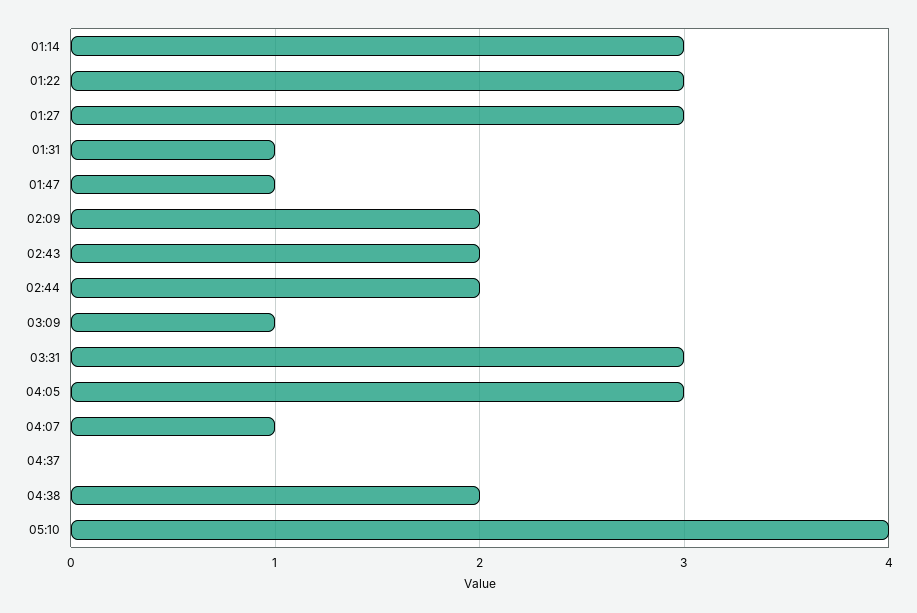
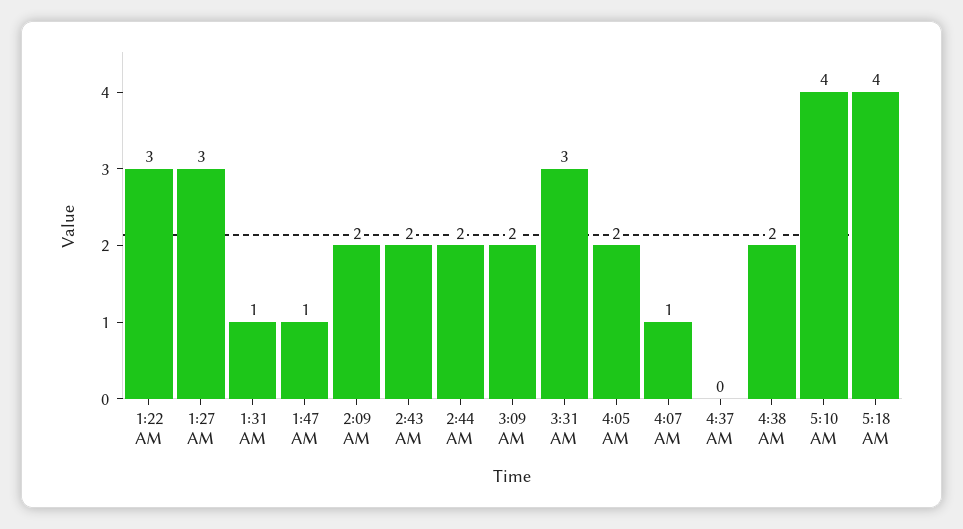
01:14: 3 -> none
03:09: 1 -> 2
04:05: 3 -> 2
5:18 AM: none -> 4

